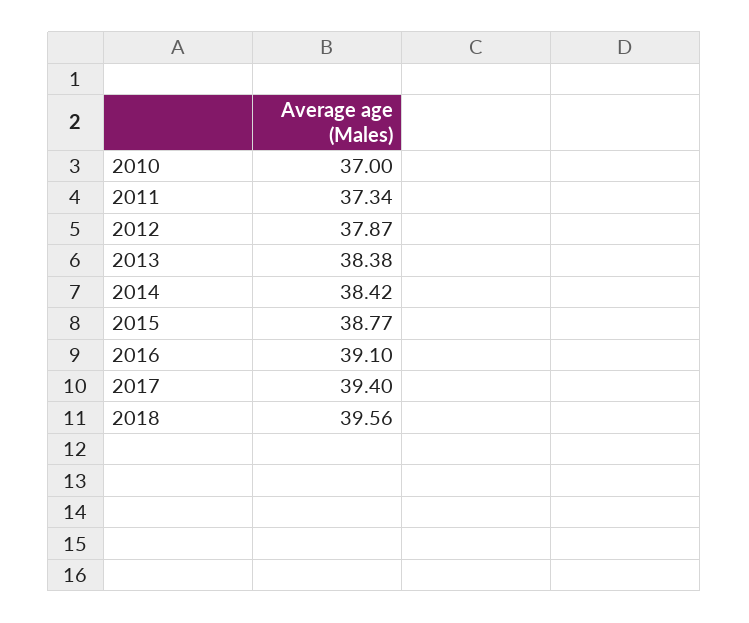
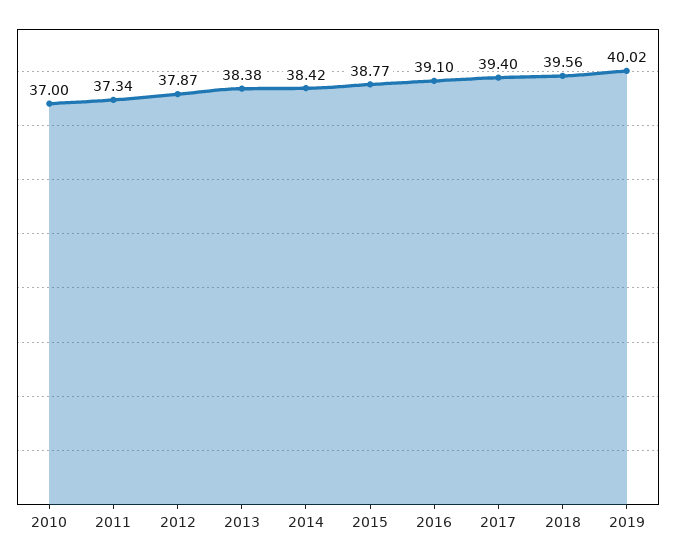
2019: none -> 40.02

